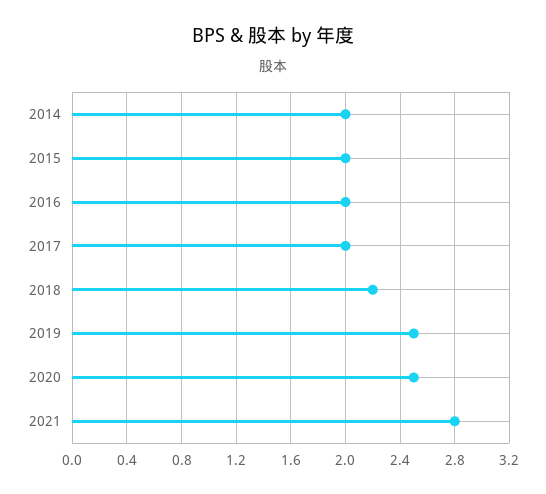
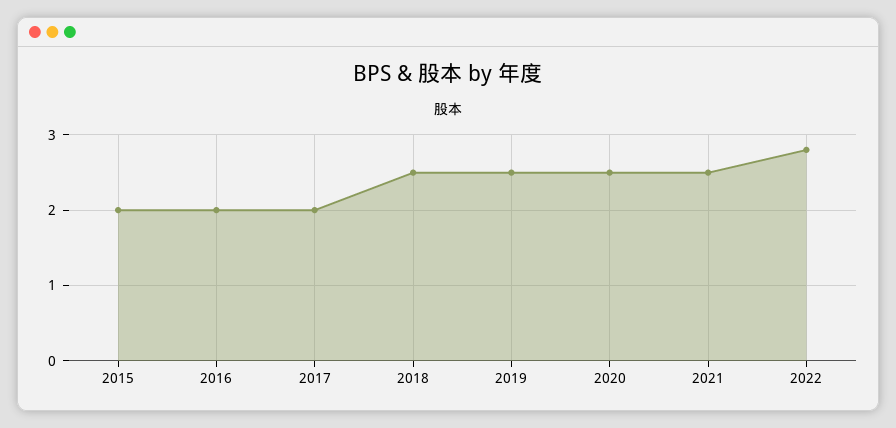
2014: 2 -> none
2018: 2.2 -> 2.5
2021: 2.8 -> 2.5
2022: none -> 2.8

